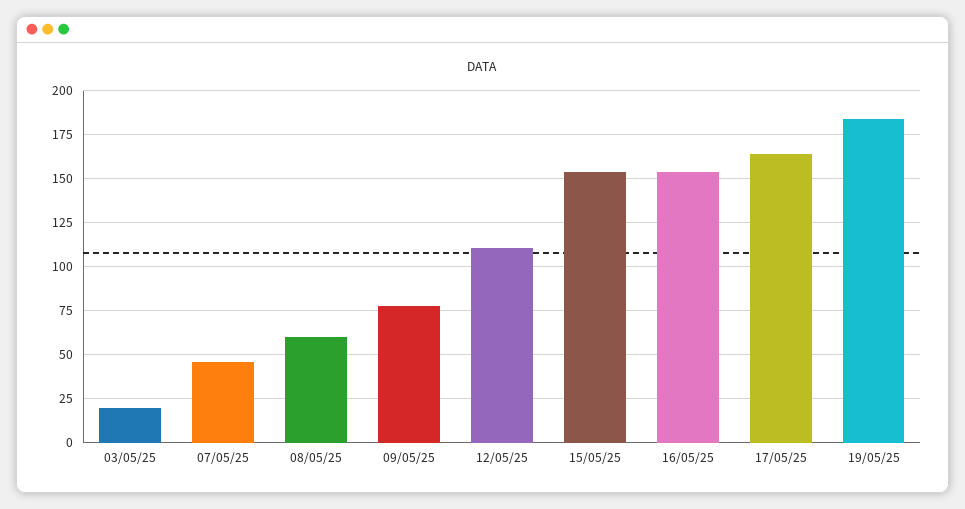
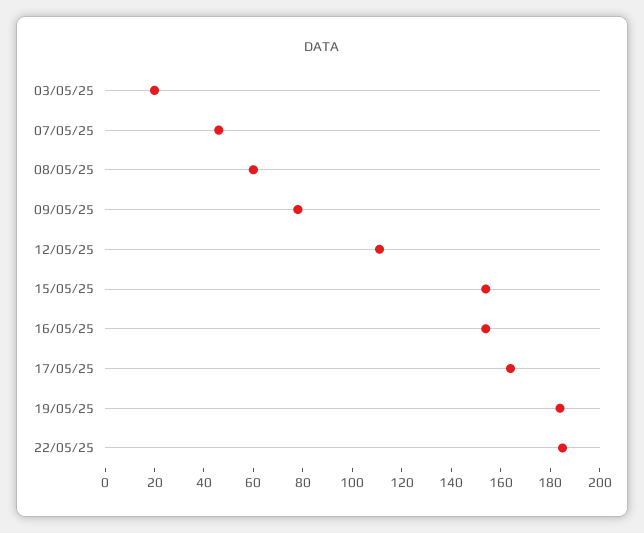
22/05/25: none -> 185

